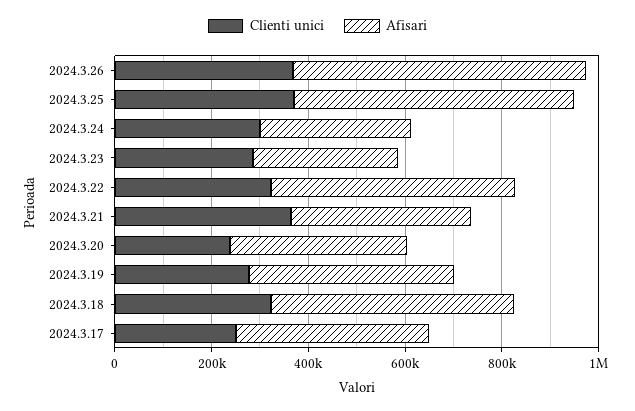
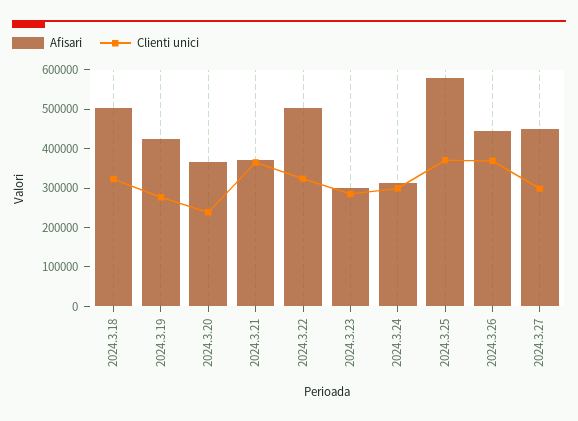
Afisari, 2024.3.26: 600000 -> 450000
Clienti unici, 2024.3.17: 250000 -> none
Afisari, 2024.3.17: 400000 -> none
Afisari, 2024.3.27: none -> 450000
Clienti unici, 2024.3.27: none -> 300000

